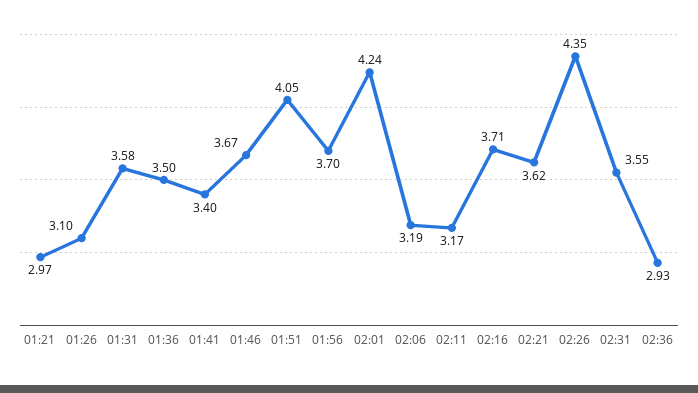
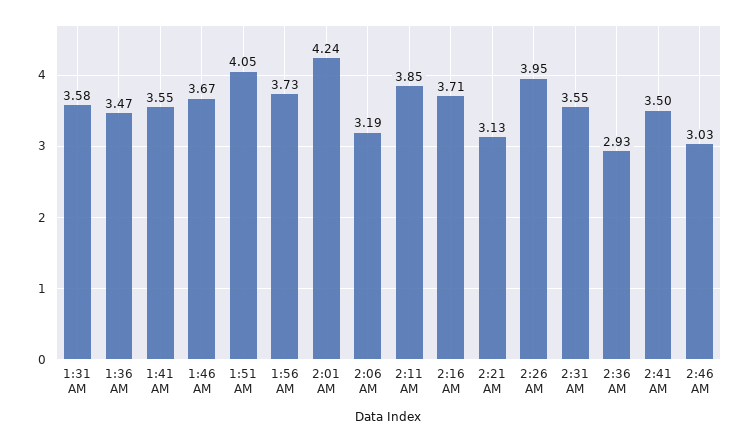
01:21: 2.97 -> none
01:26: 3.1 -> none
01:36: 3.5 -> 3.47
01:41: 3.4 -> 3.55
01:56: 3.7 -> 3.73
02:11: 3.17 -> 3.85
02:21: 3.62 -> 3.13
02:26: 4.35 -> 3.95
2:41 AM: none -> 3.5
2:46 AM: none -> 3.03

